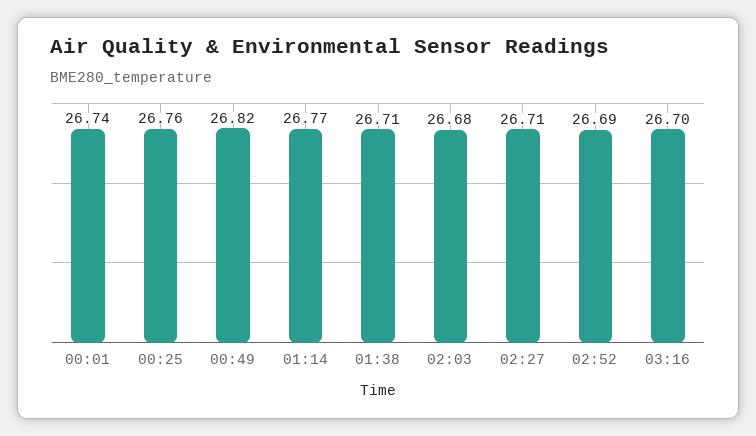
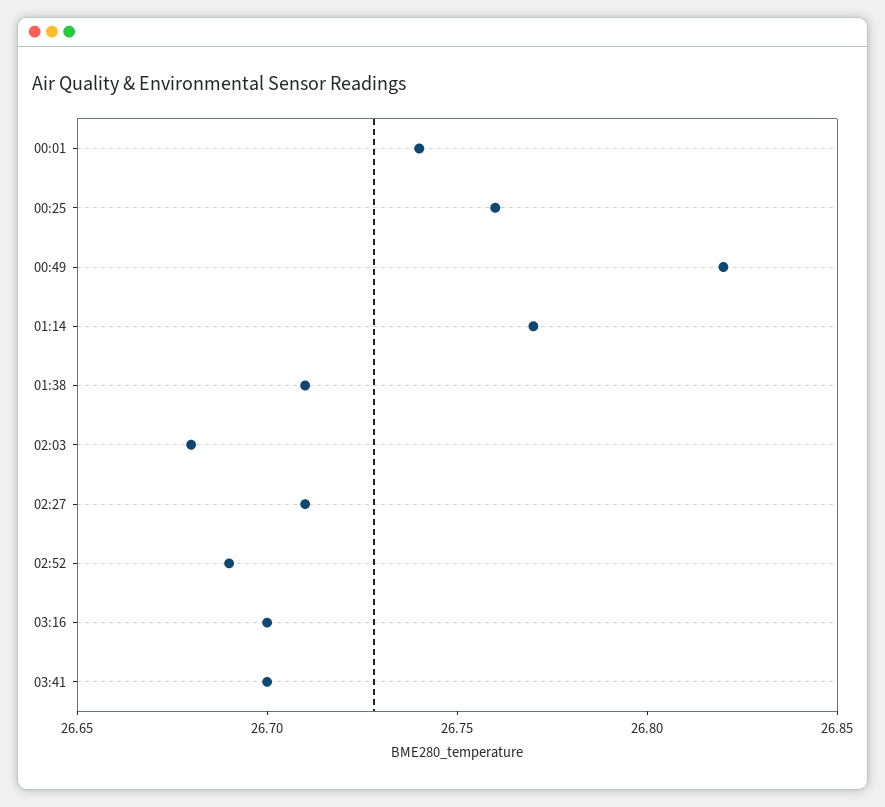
03:41: none -> 26.7

